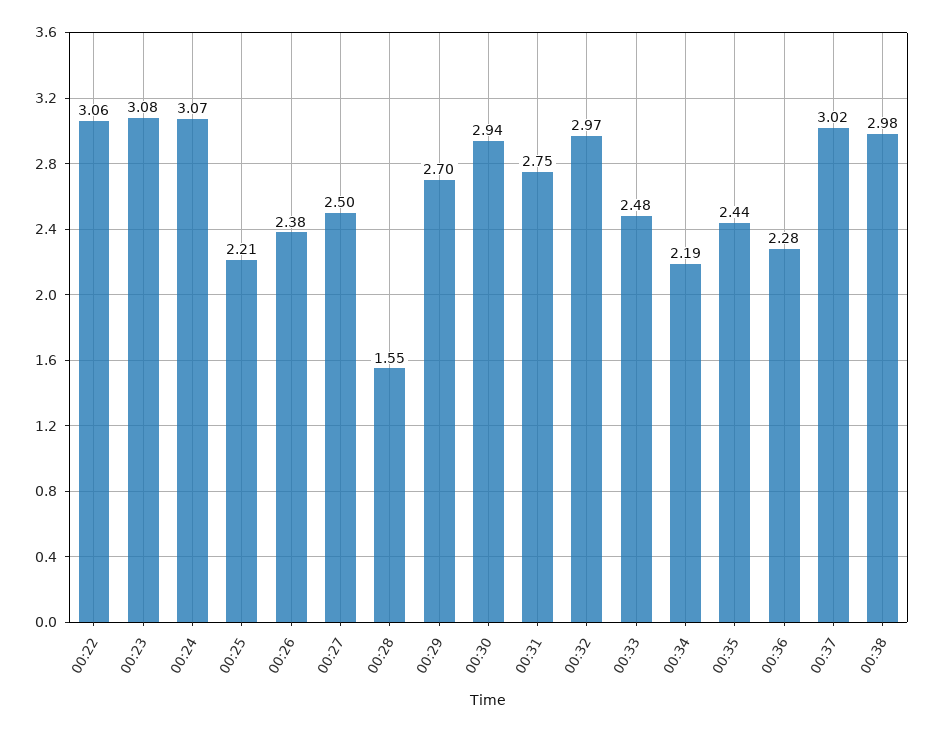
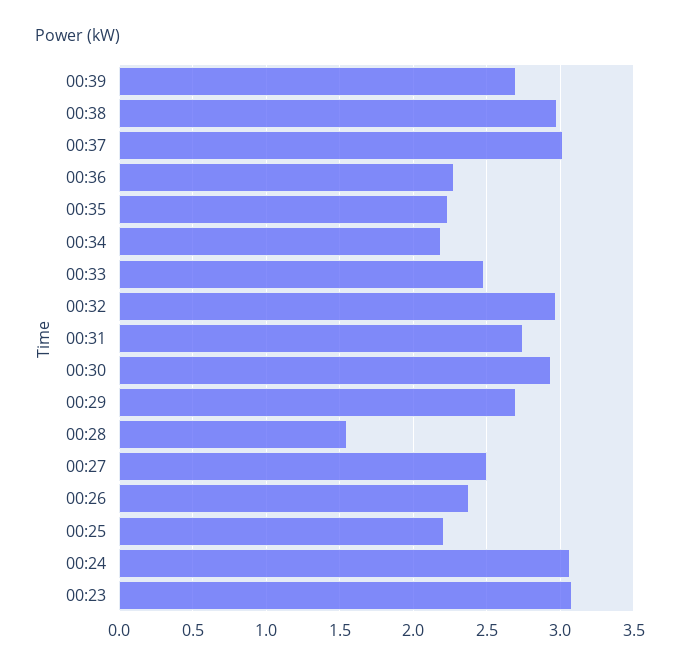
00:22: 3.06 -> none
00:35: 2.44 -> 2.25
00:39: none -> 2.7

